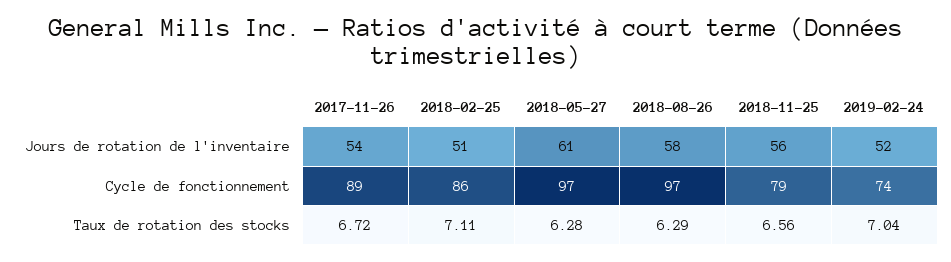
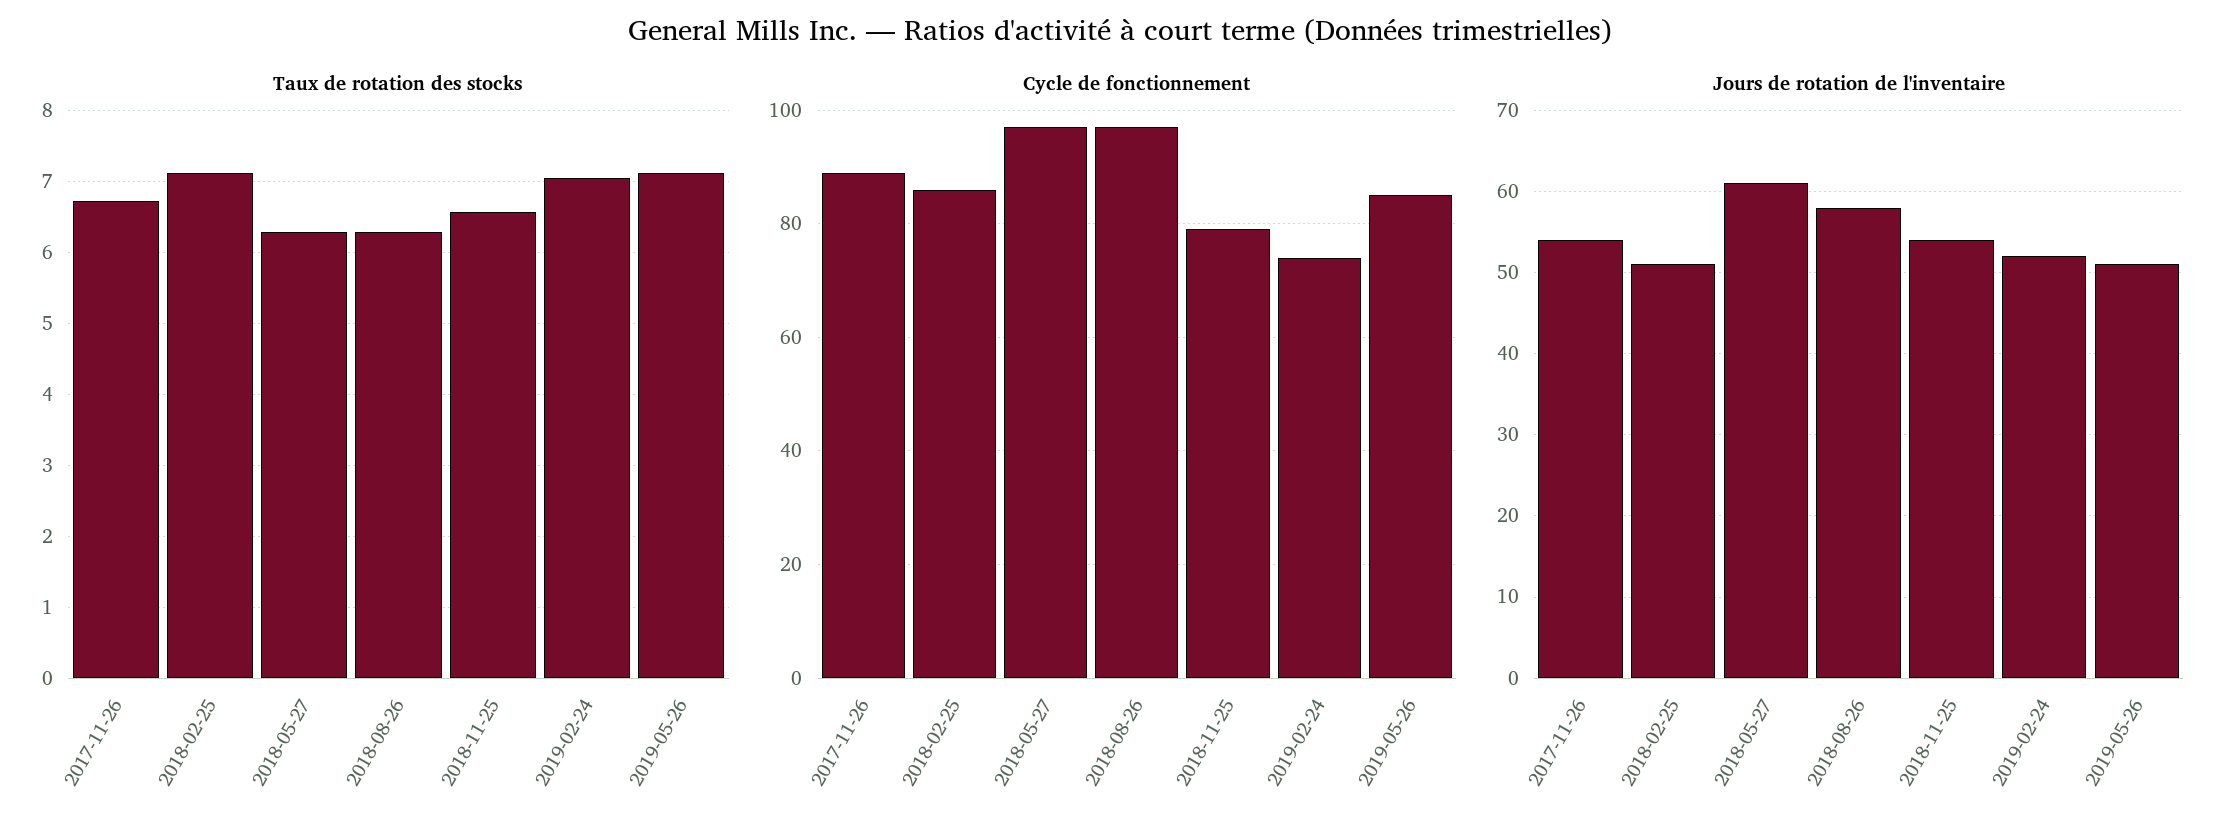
Jours de rotation de l'inventaire, 2018-11-25: 56 -> 54
Taux de rotation des stocks, 2019-05-26: none -> 7.1
Cycle de fonctionnement, 2019-05-26: none -> 85
Jours de rotation de l'inventaire, 2019-05-26: none -> 51

